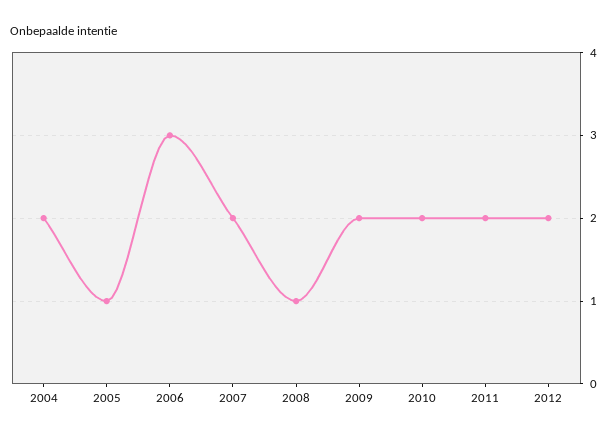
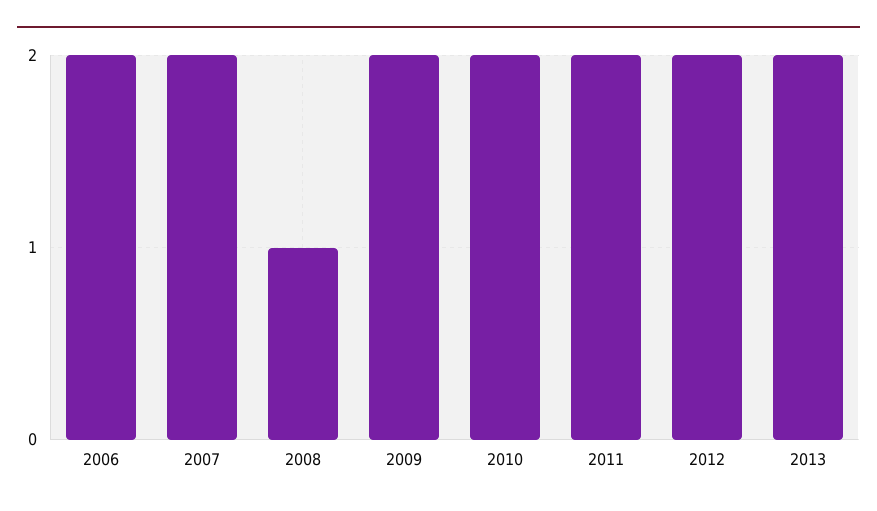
2004: 2 -> none
2005: 1 -> none
2006: 3 -> 2
2013: none -> 2

